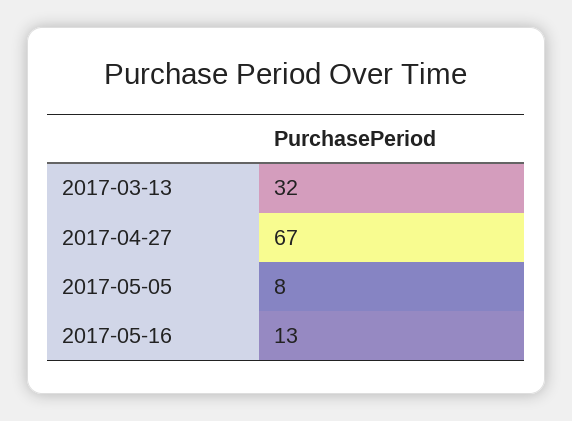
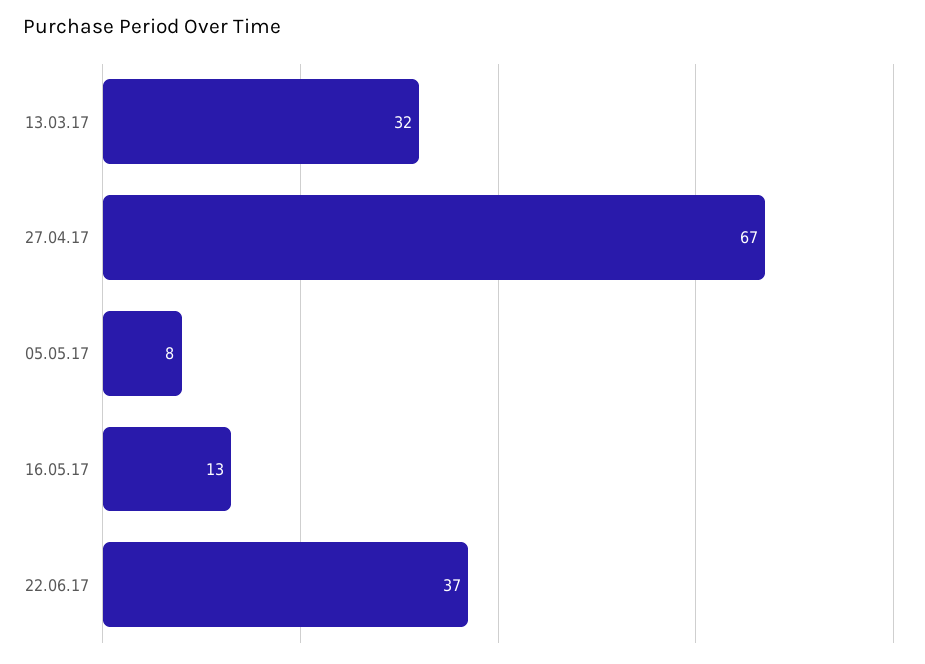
22.06.17: none -> 37

